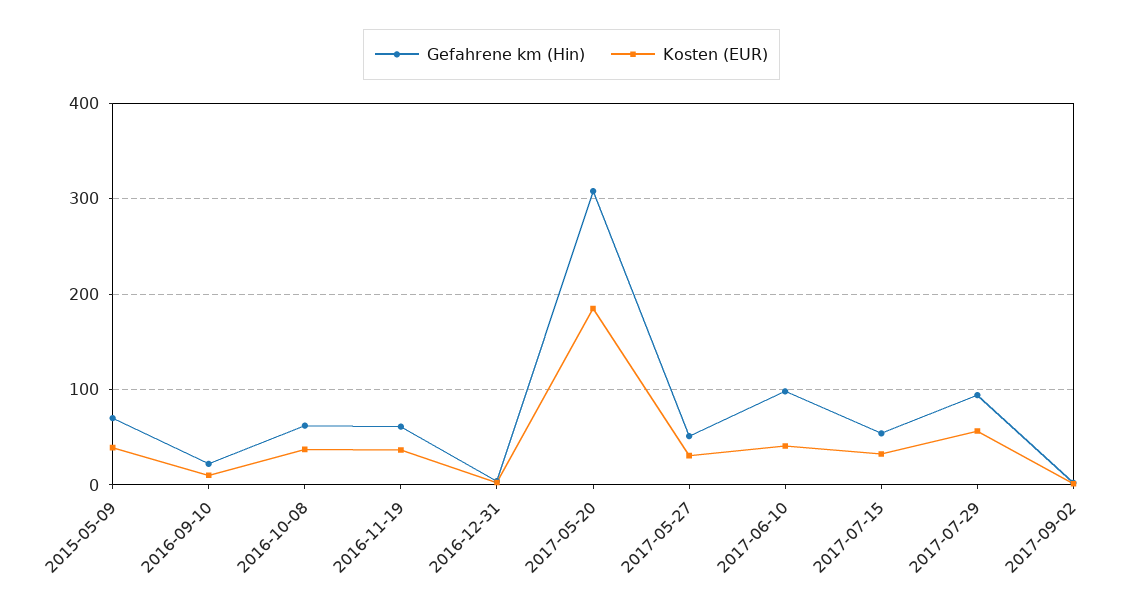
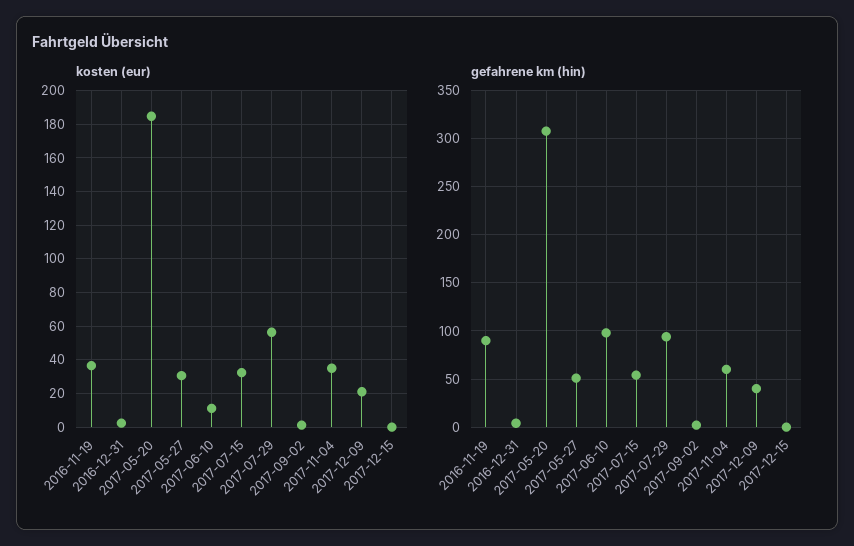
Gefahrene km (Hin), 2015-05-09: 70 -> none
Kosten (EUR), 2015-05-09: 40 -> none
Gefahrene km (Hin), 2016-09-10: 20 -> none
Kosten (EUR), 2016-09-10: 10 -> none
Gefahrene km (Hin), 2016-10-08: 60 -> none
Kosten (EUR), 2016-10-08: 40 -> none
Gefahrene km (Hin), 2016-11-19: 60 -> 90
Kosten (EUR), 2017-06-10: 40 -> 10
Kosten (EUR), 2017-11-04: none -> 35
Kosten (EUR), 2017-12-09: none -> 20
Kosten (EUR), 2017-12-15: none -> 0
Gefahrene km (Hin), 2017-11-04: none -> 60
Gefahrene km (Hin), 2017-12-09: none -> 40
Gefahrene km (Hin), 2017-12-15: none -> 0

